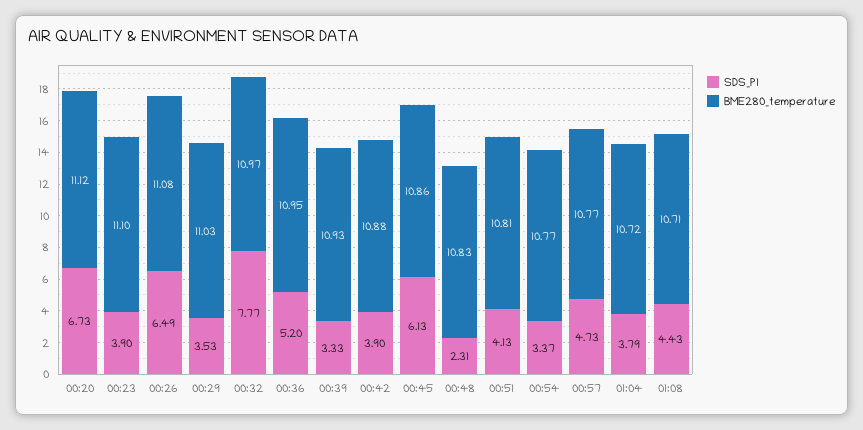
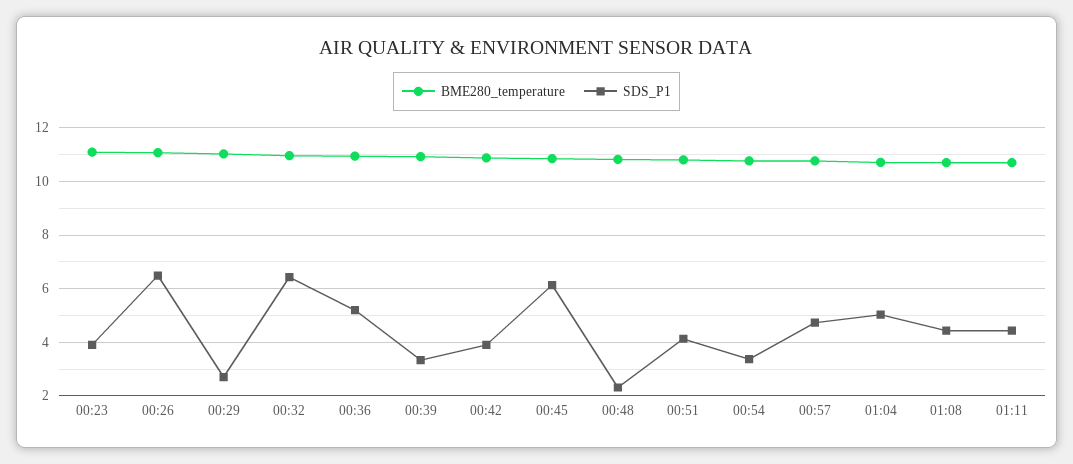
SDS_P1, 00:20: 6.73 -> none
BME280_temperature, 00:20: 11.12 -> none
SDS_P1, 00:29: 3.53 -> 2.75
SDS_P1, 00:32: 7.77 -> 6.5
SDS_P1, 01:04: 3.79 -> 5
BME280_temperature, 01:11: none -> 10.75
SDS_P1, 01:11: none -> 4.5

